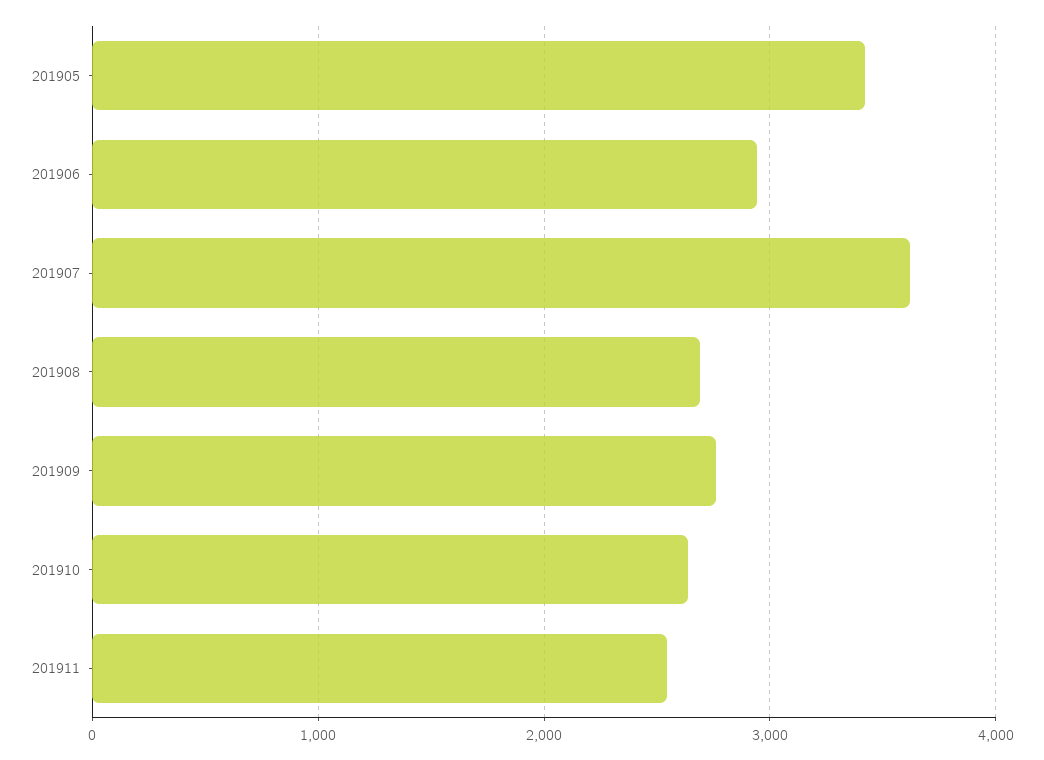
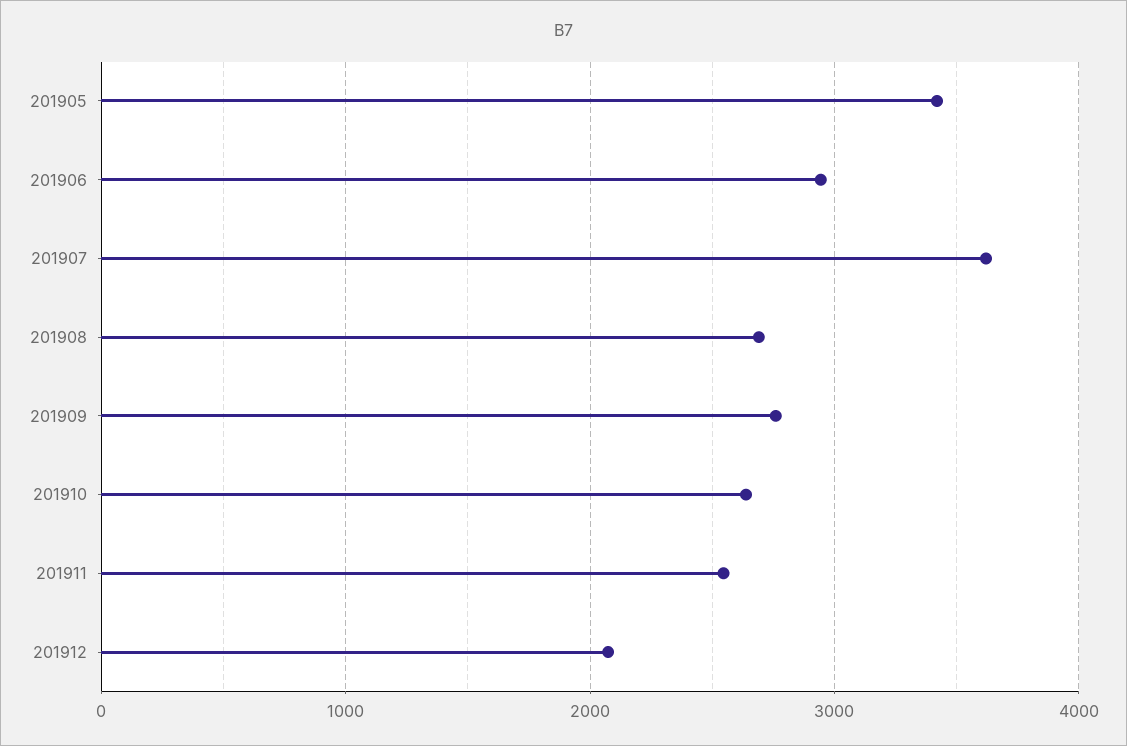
201912: none -> 2100

